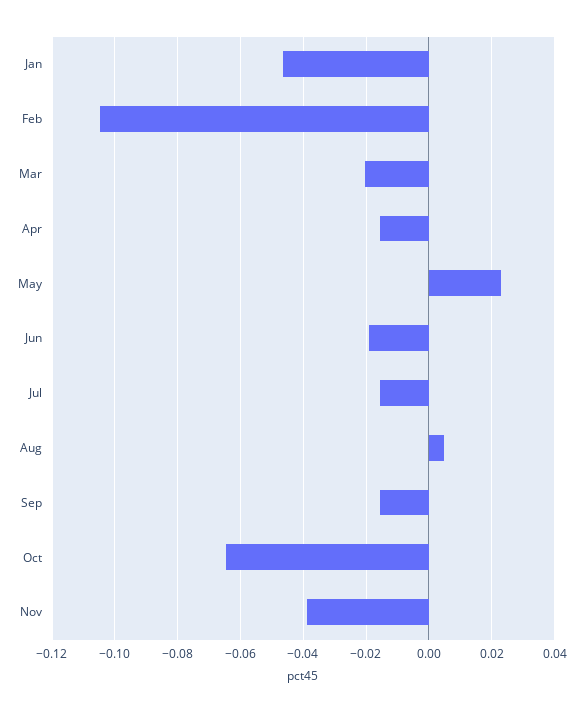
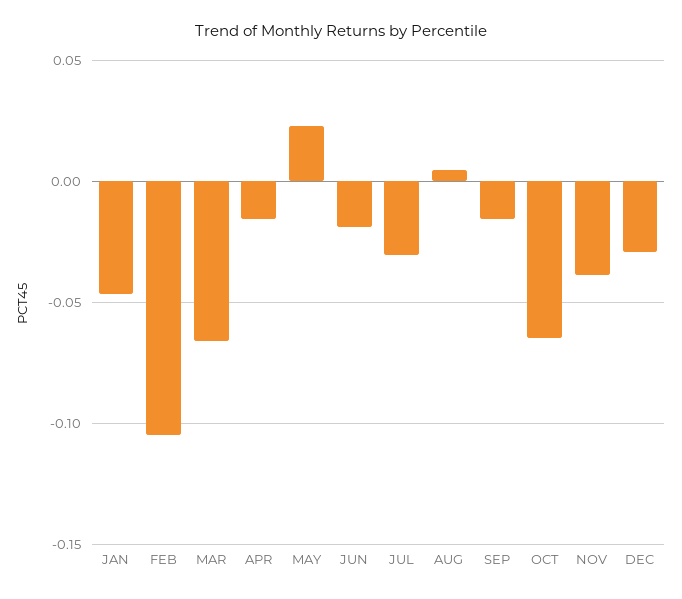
Mar: -0.02 -> -0.065
Jul: -0.016 -> -0.03
DEC: none -> -0.03

